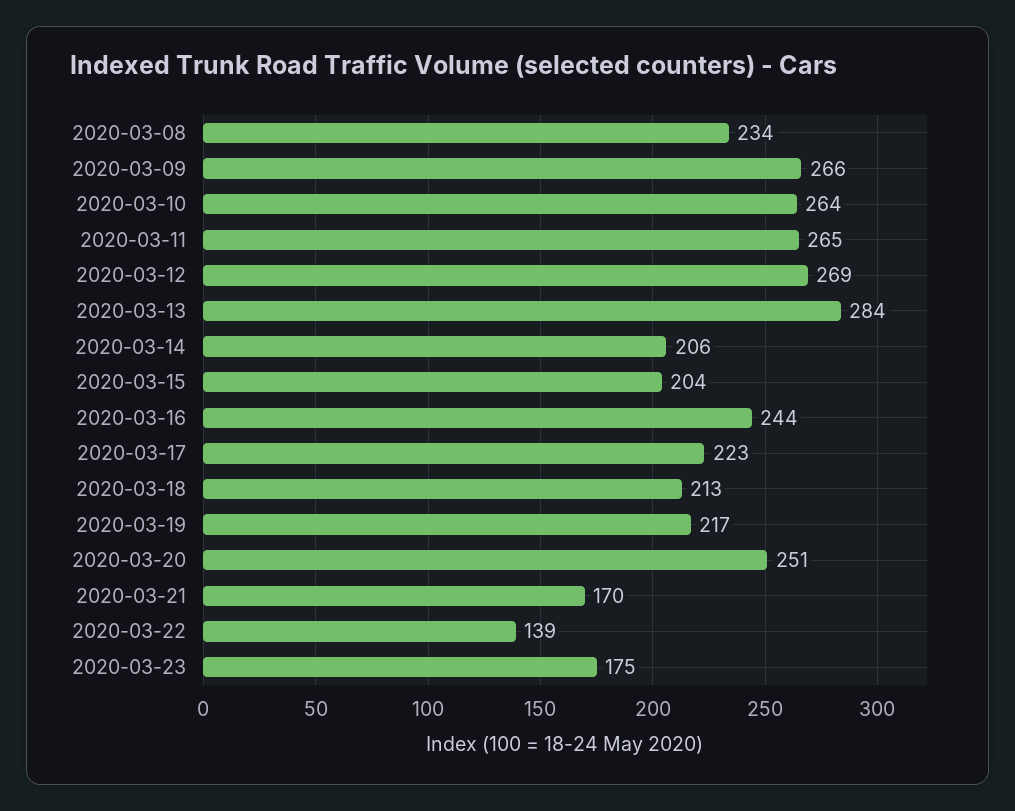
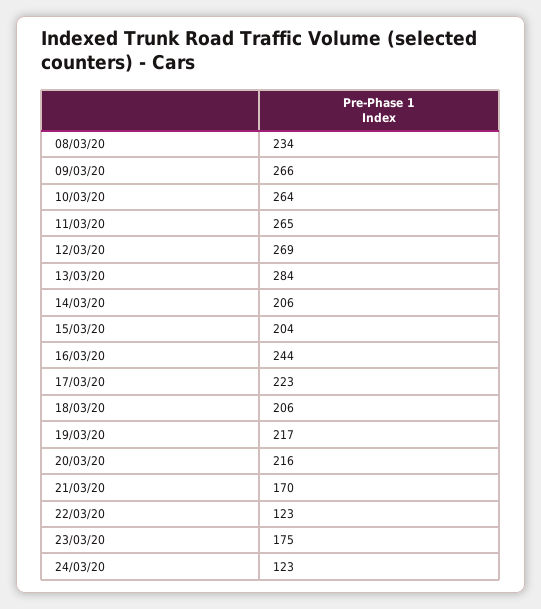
2020-03-18: 213 -> 206
2020-03-20: 251 -> 216
2020-03-22: 139 -> 123
24/03/20: none -> 123

